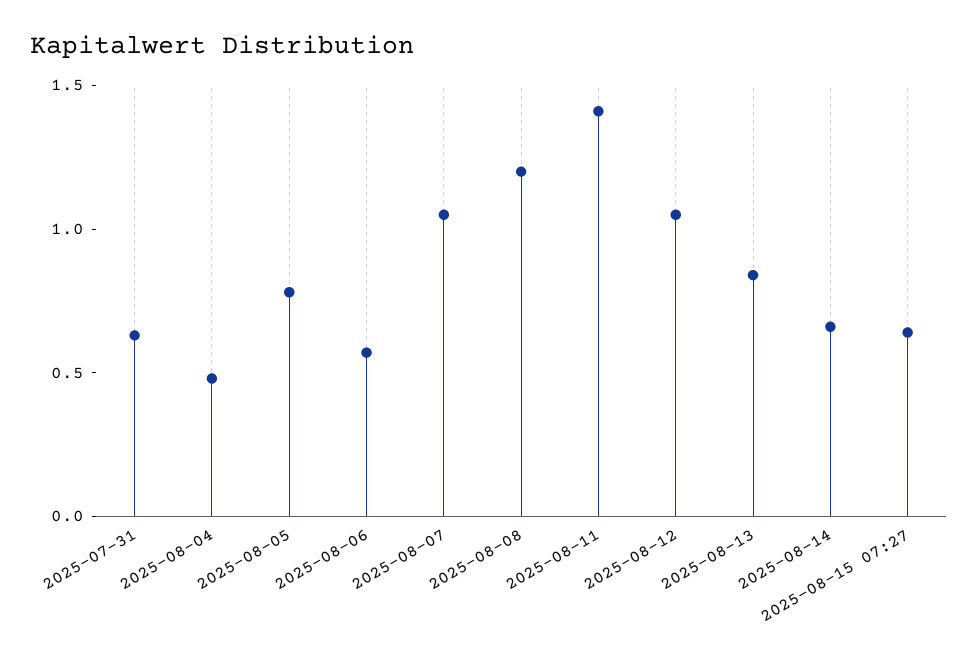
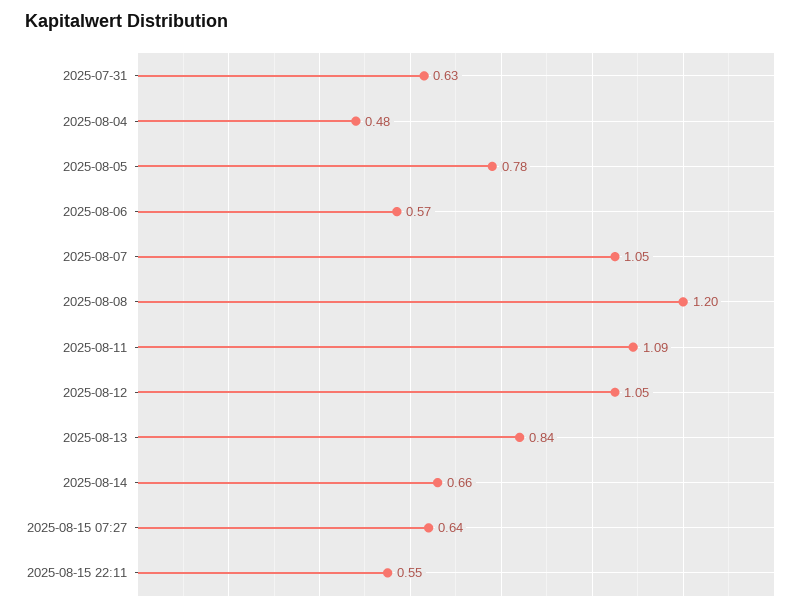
2025-08-11: 1.4 -> 1.09
2025-08-15 22:11: none -> 0.55

